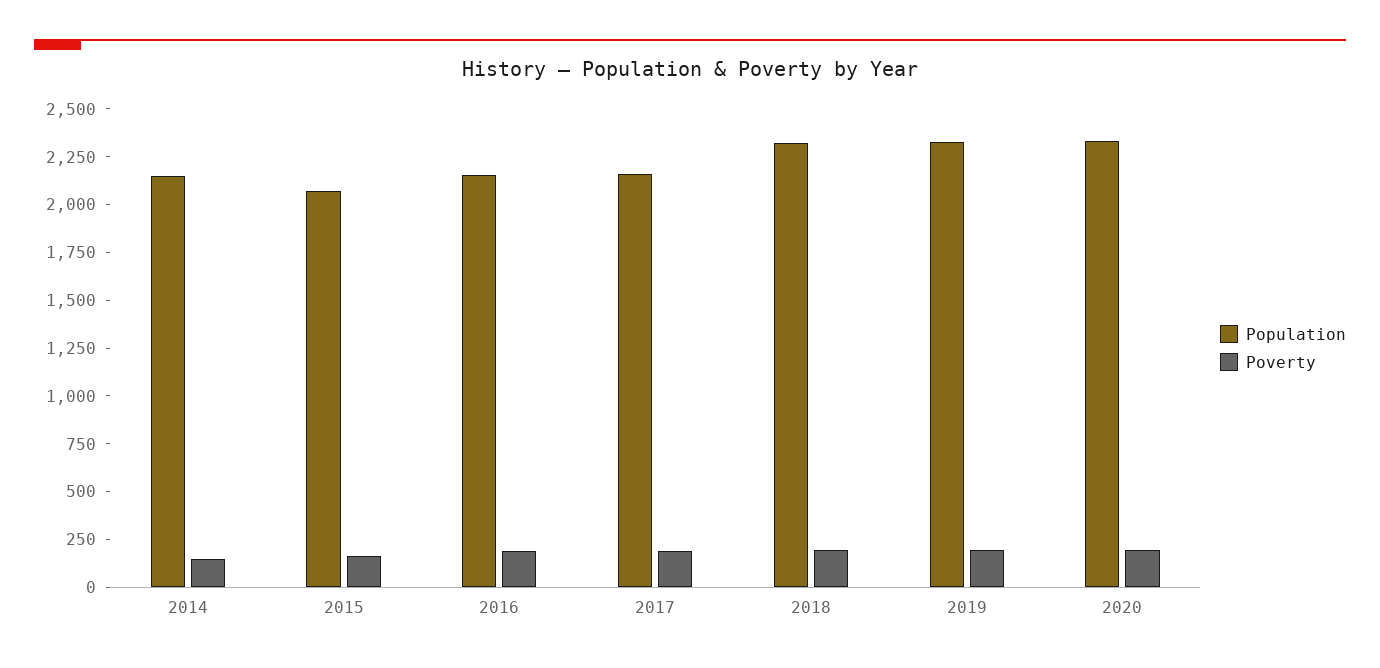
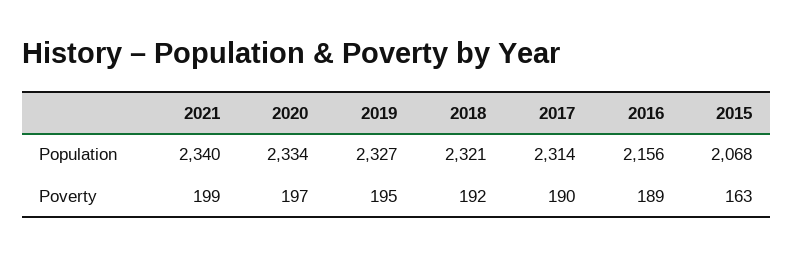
Population, 2014: 2150 -> none
Poverty, 2014: 150 -> none
Population, 2017: 2150 -> 2314
Population, 2021: none -> 2340
Poverty, 2021: none -> 199

